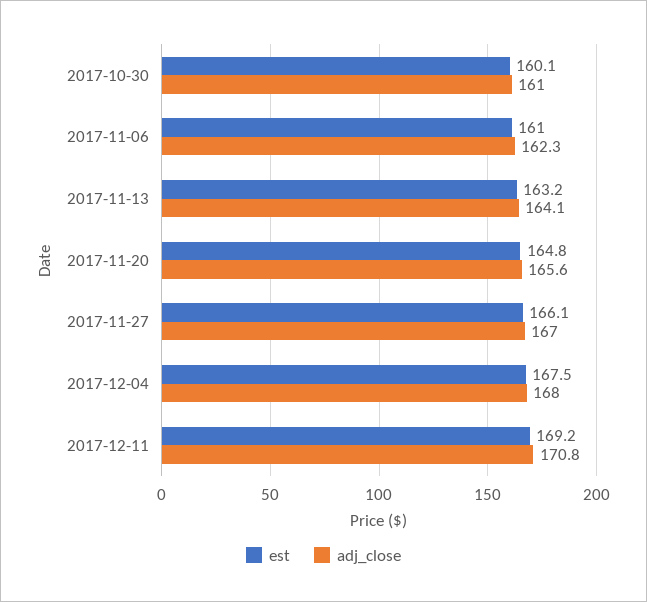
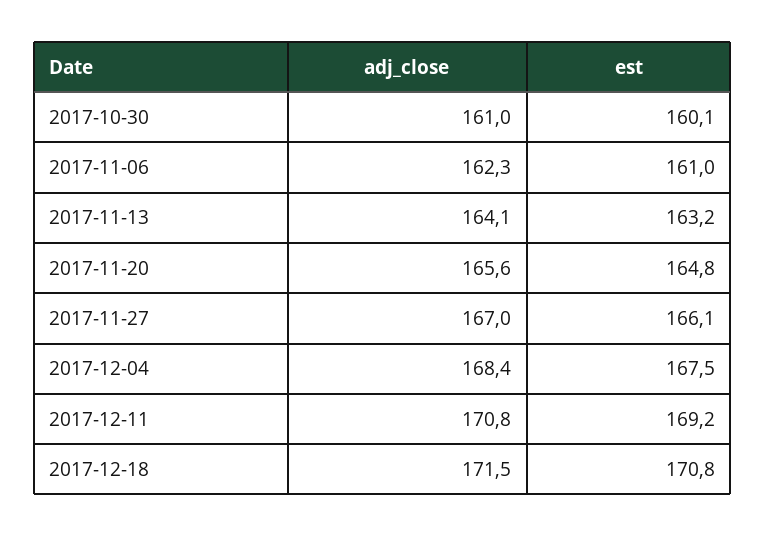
adj_close, 2017-12-04: 168 -> 168.4
adj_close, 2017-12-18: none -> 171.5
est, 2017-12-18: none -> 170.8

